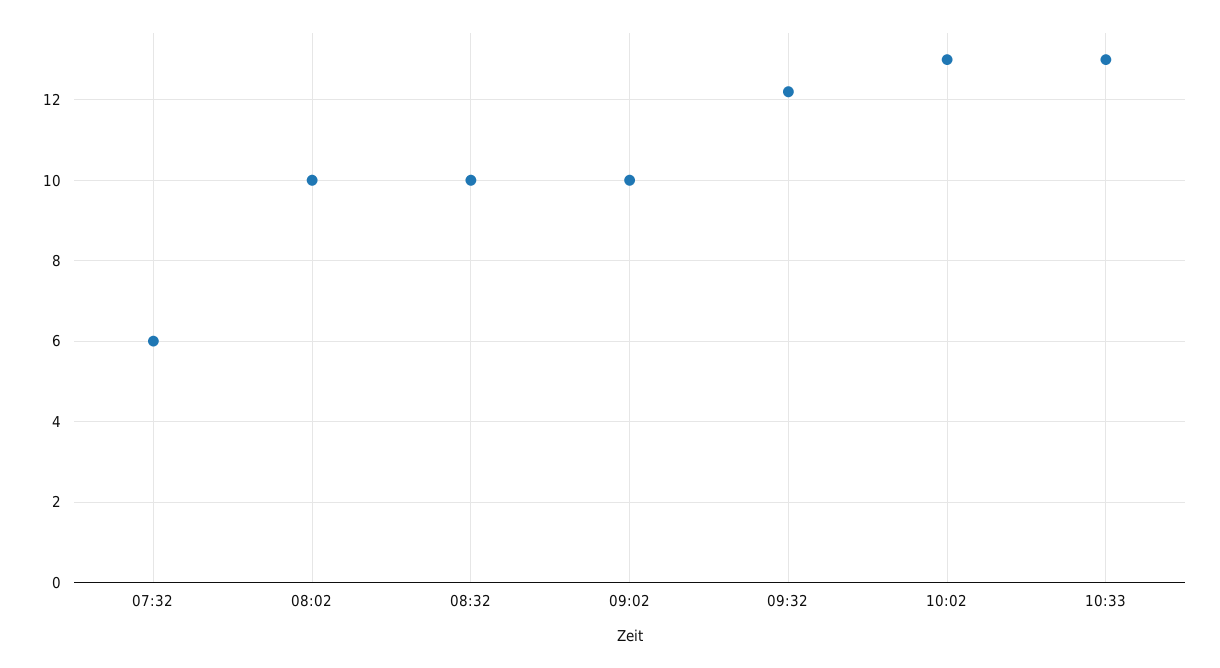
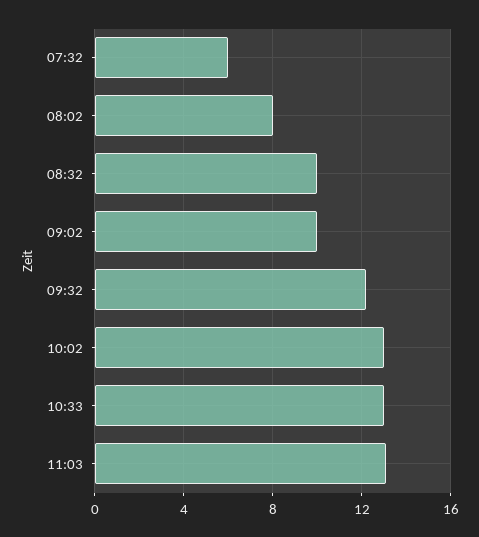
08:02: 10 -> 8
11:03: none -> 13

